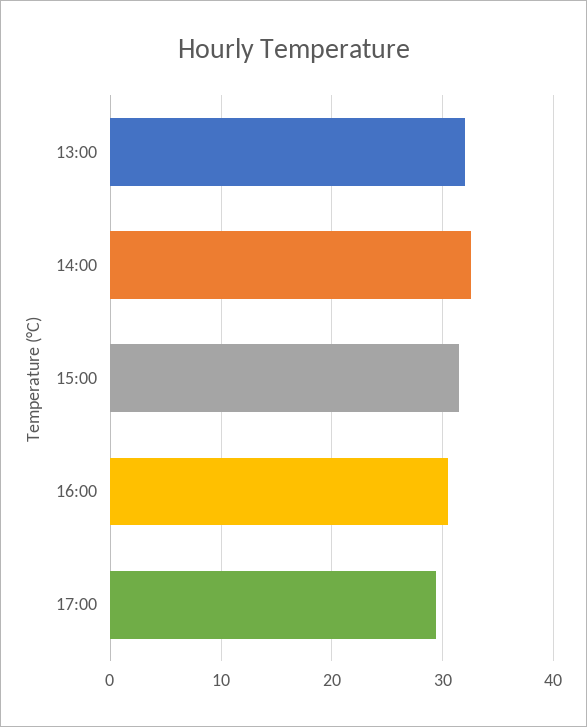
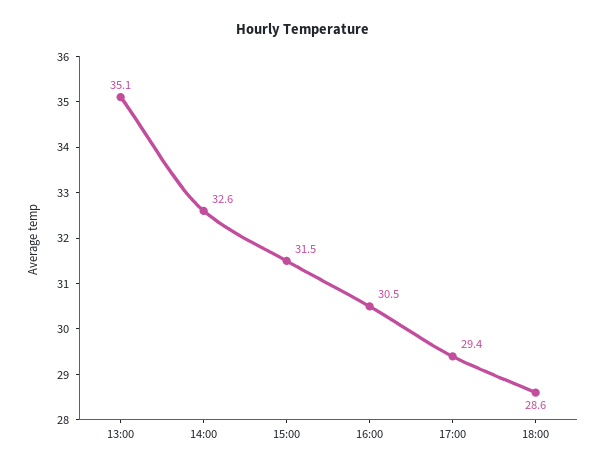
13:00: 32 -> 35.1
18:00: none -> 28.6

